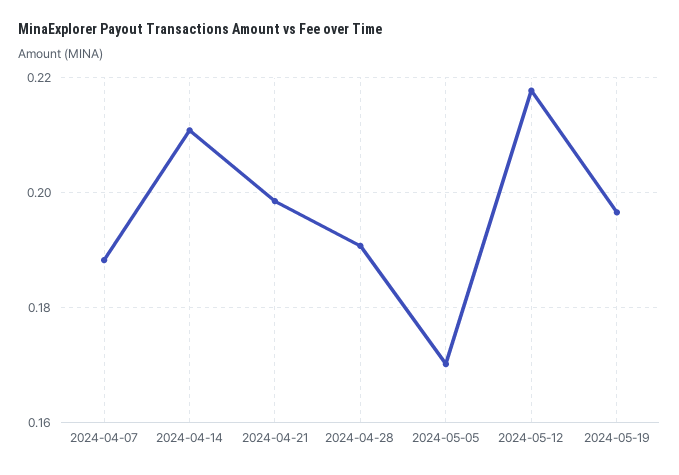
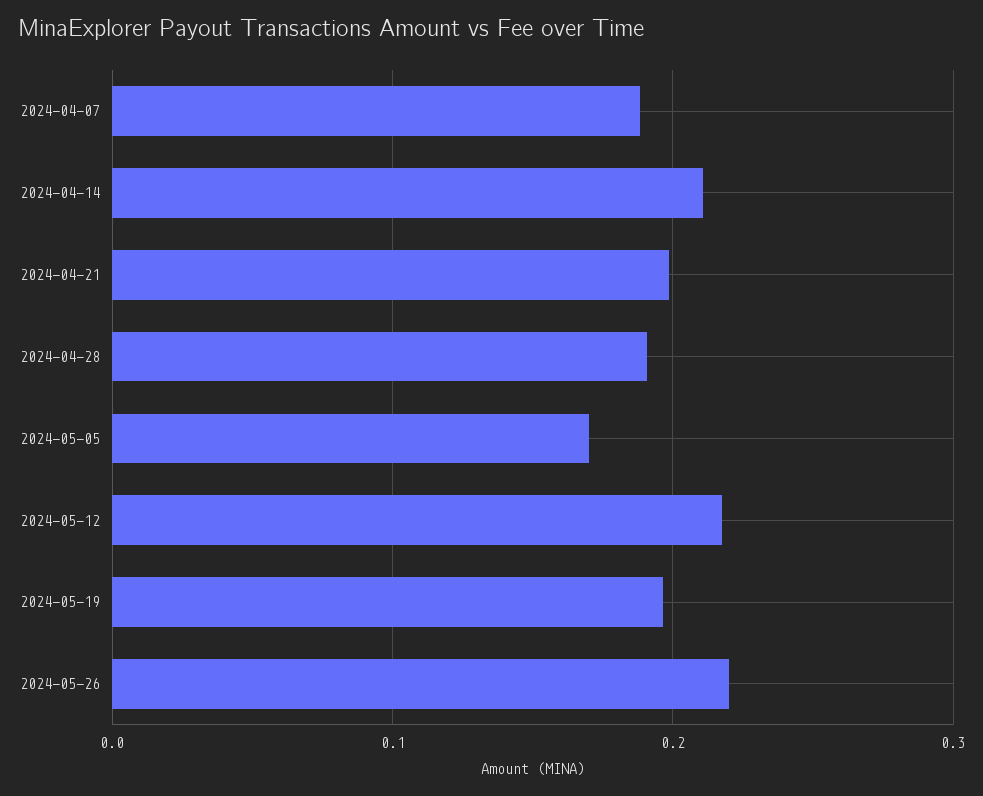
2024-05-26: none -> 0.22

